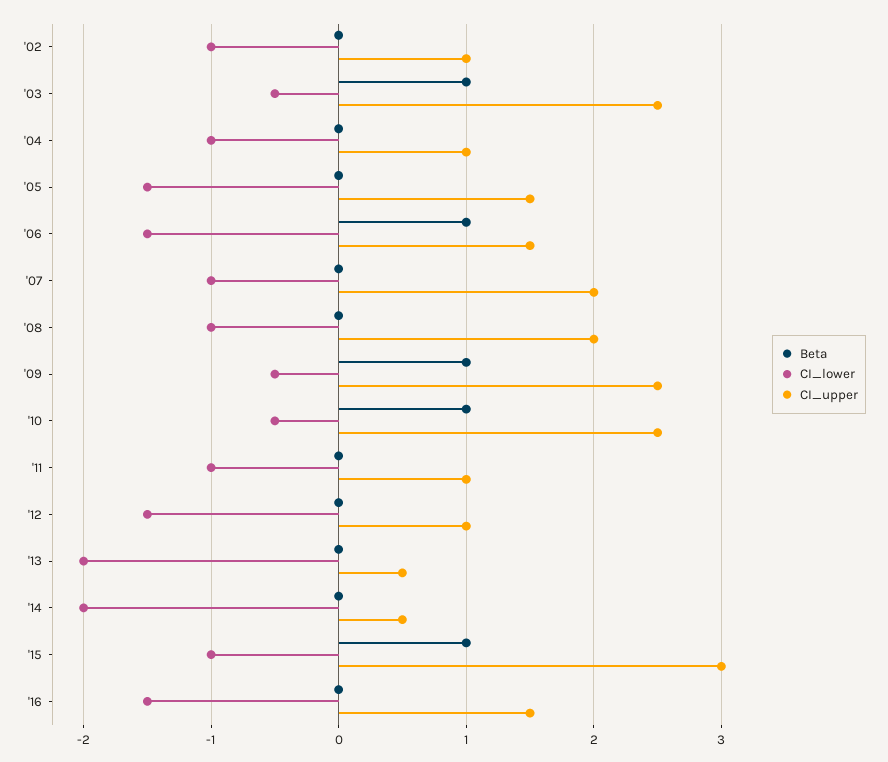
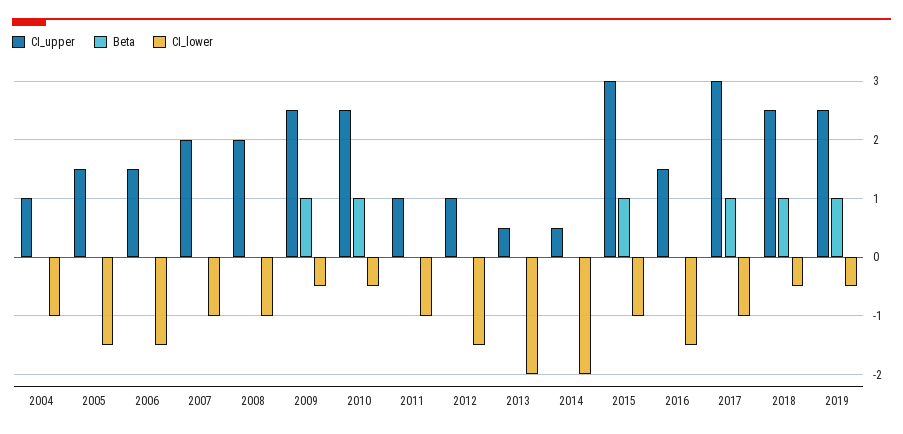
Beta, '02: 0 -> none
CI_lower, '02: -1 -> none
CI_upper, '02: 1 -> none
Beta, '03: 1 -> none
CI_lower, '03: -0.5 -> none
CI_upper, '03: 2.5 -> none
Beta, '06: 1 -> 0
CI_upper, 2017: none -> 3
Beta, 2017: none -> 1
CI_lower, 2017: none -> -1
CI_upper, 2018: none -> 2.5
Beta, 2018: none -> 1
CI_lower, 2018: none -> -0.5
CI_upper, 2019: none -> 2.5
Beta, 2019: none -> 1
CI_lower, 2019: none -> -0.5

